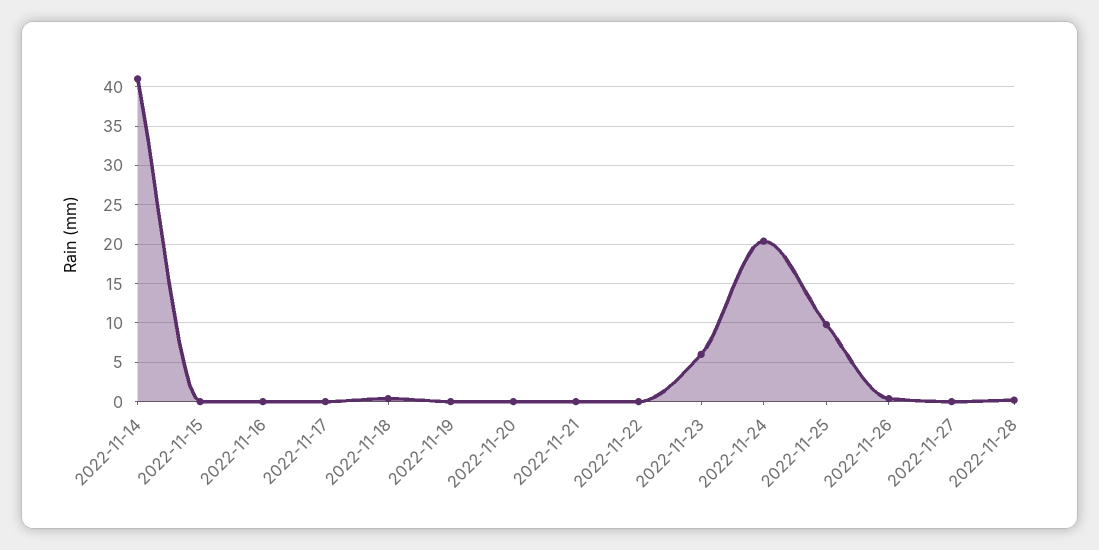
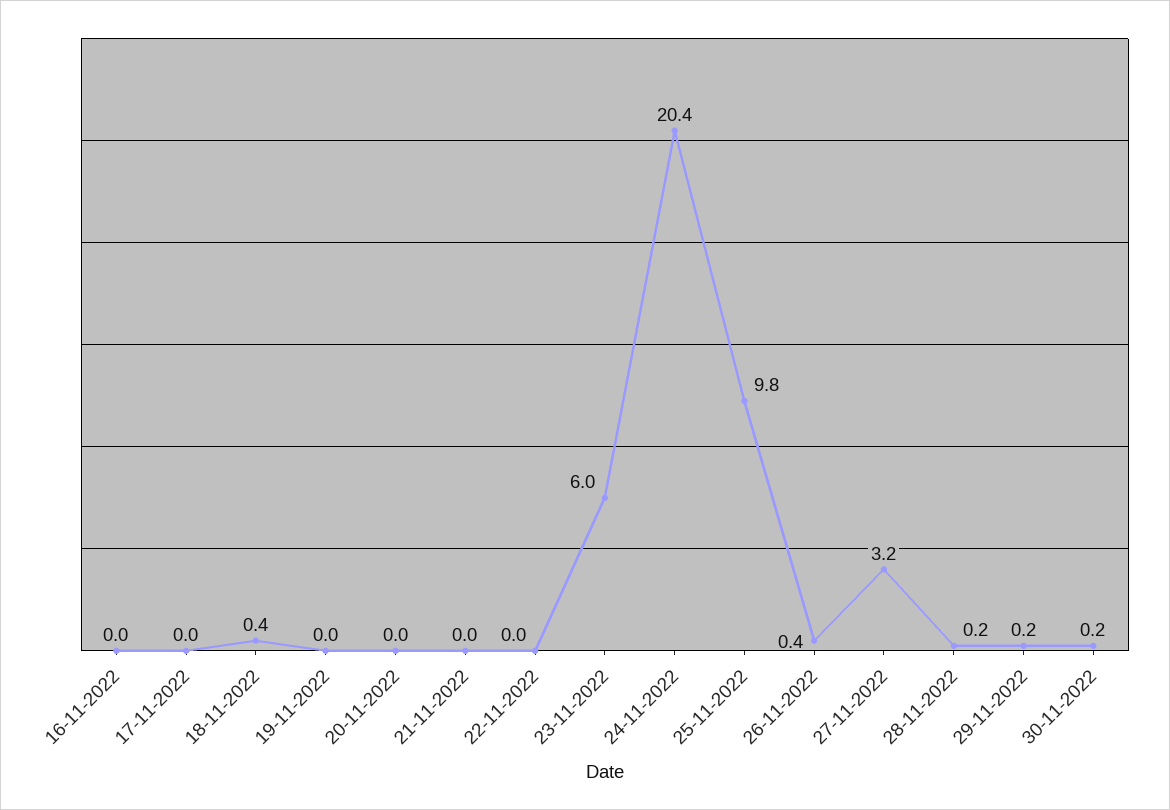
2022-11-14: 41 -> none
2022-11-15: 0 -> none
2022-11-27: 0 -> 3.2
29-11-2022: none -> 0.2
30-11-2022: none -> 0.2

